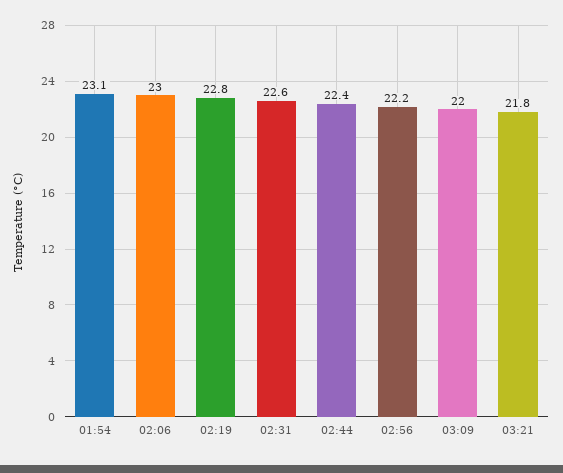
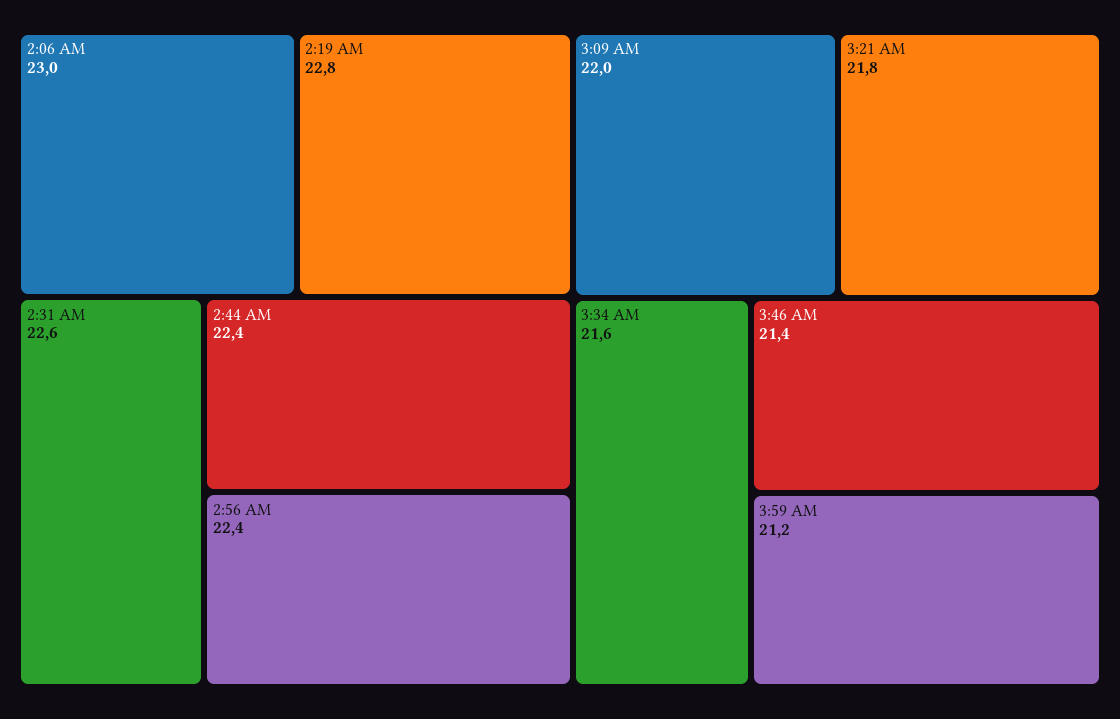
01:54: 23.1 -> none
02:56: 22.2 -> 22.4
3:34 AM: none -> 21.6
3:46 AM: none -> 21.4
3:59 AM: none -> 21.2

